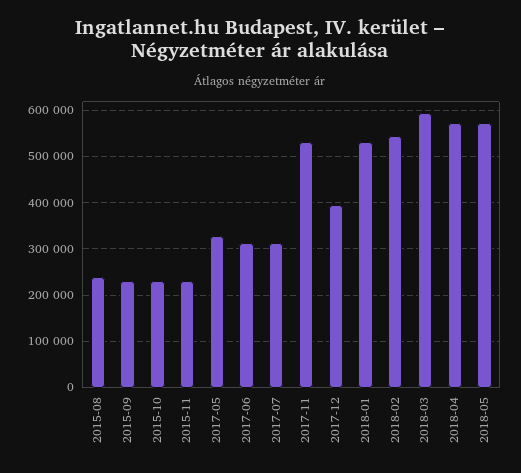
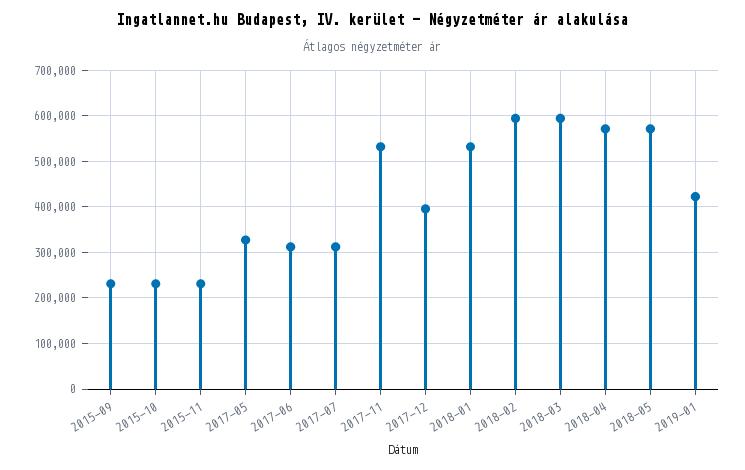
2015-08: 240000 -> none
2018-02: 540000 -> 600000
2019-01: none -> 420000

